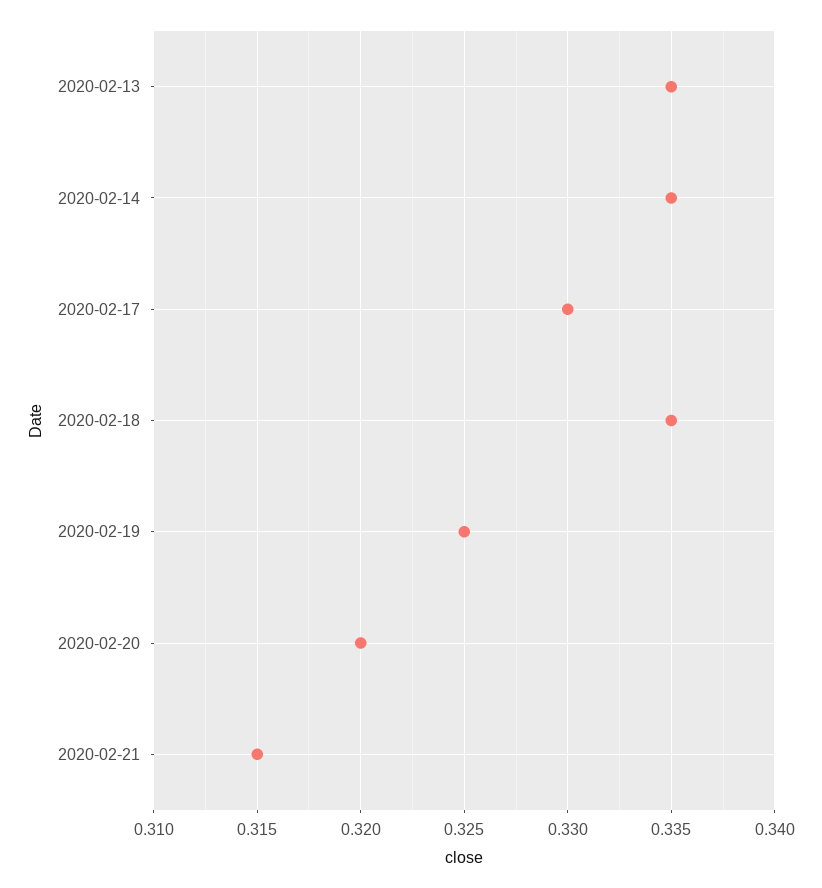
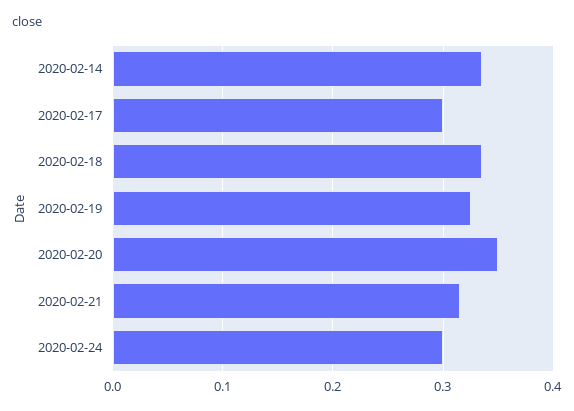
2020-02-13: 0.335 -> none
2020-02-17: 0.33 -> 0.3
2020-02-20: 0.32 -> 0.35
2020-02-24: none -> 0.3

